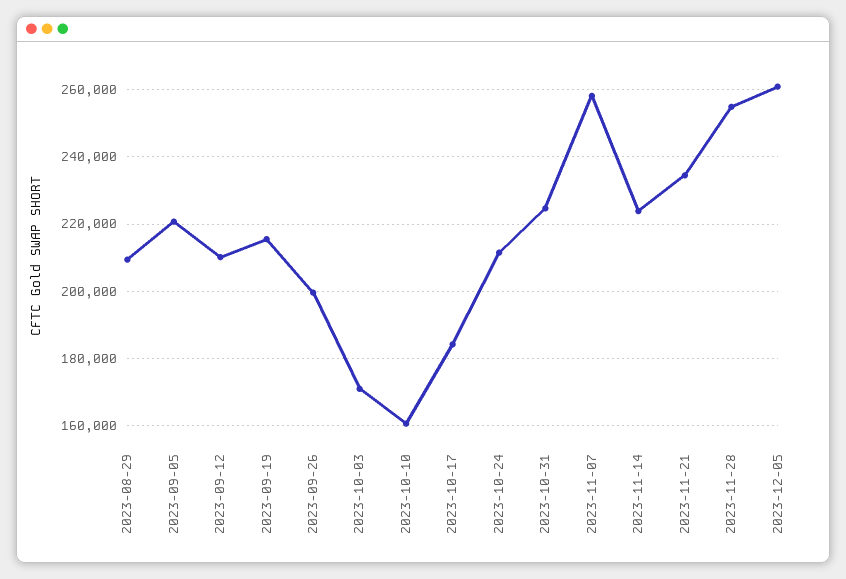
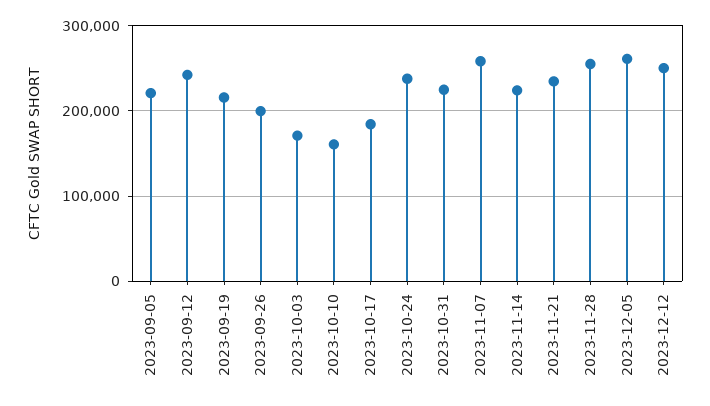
2023-08-29: 210000 -> none
2023-09-12: 210000 -> 240000
2023-10-24: 212000 -> 240000
2023-12-12: none -> 250000

